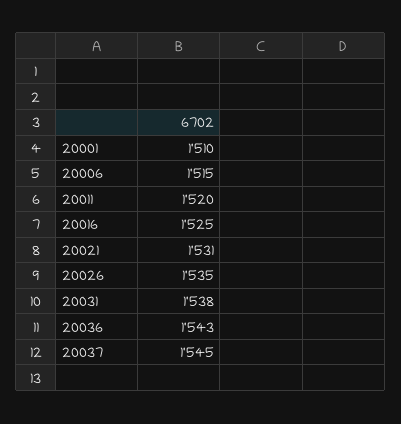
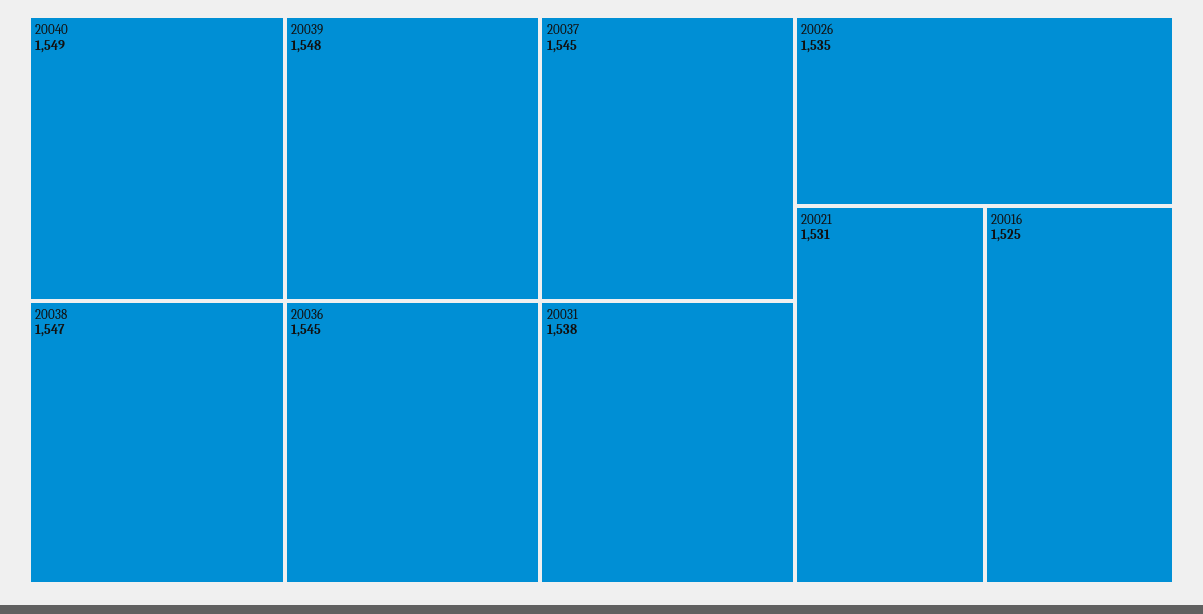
20001: 1510 -> none
20006: 1515 -> none
20011: 1520 -> none
20036: 1543 -> 1545
20040: none -> 1549
20039: none -> 1548
20038: none -> 1547

